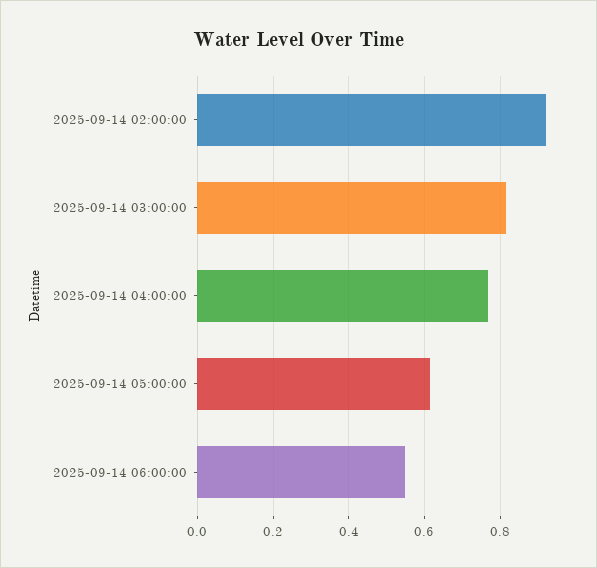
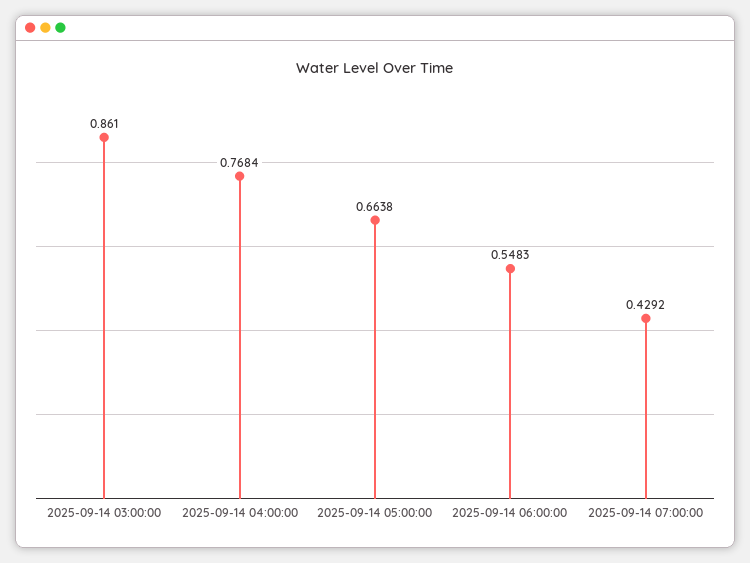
2025-09-14 02:00:00: 0.92 -> none
2025-09-14 03:00:00: 0.82 -> 0.861
2025-09-14 05:00:00: 0.62 -> 0.6638
2025-09-14 07:00:00: none -> 0.4292

